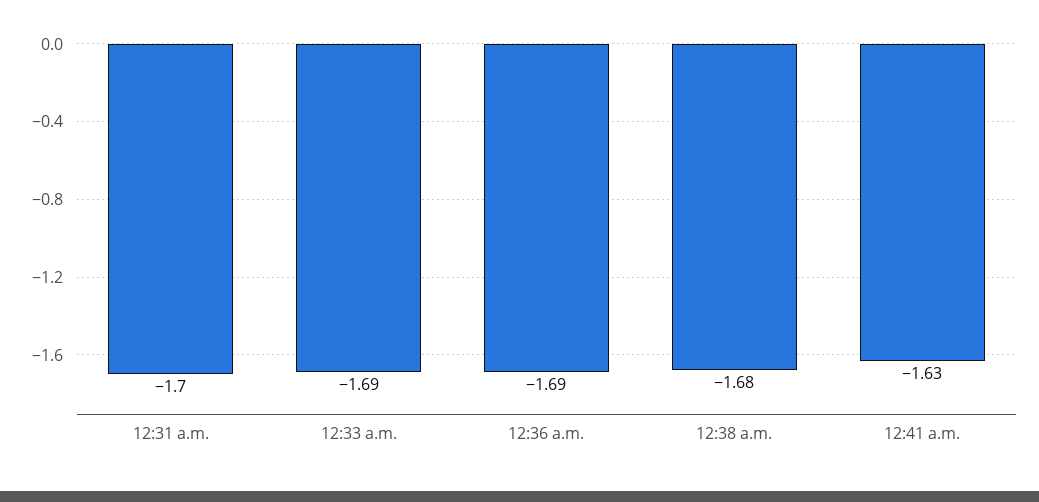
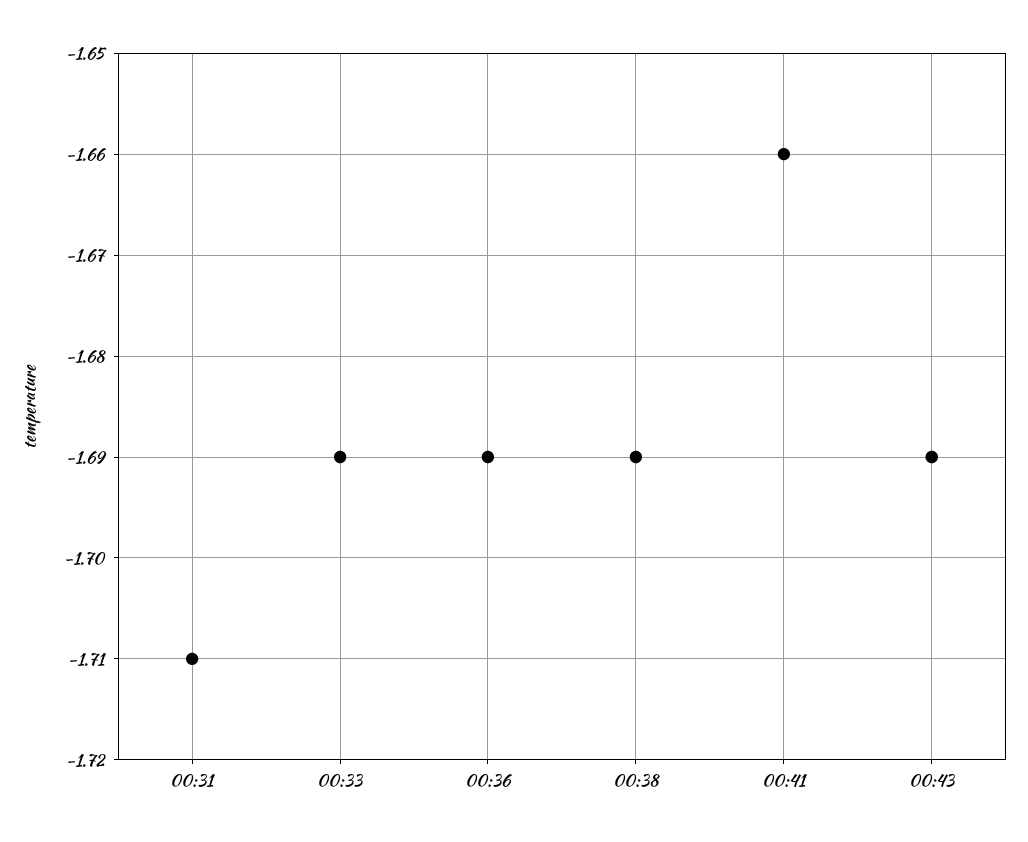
12:31 a.m.: -1.7 -> -1.71
12:38 a.m.: -1.68 -> -1.69
12:41 a.m.: -1.63 -> -1.66
00:43: none -> -1.69

